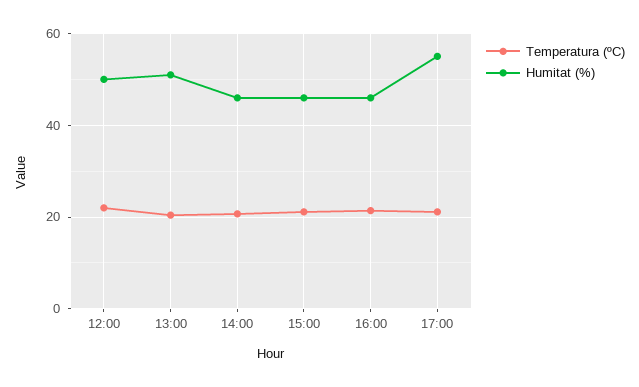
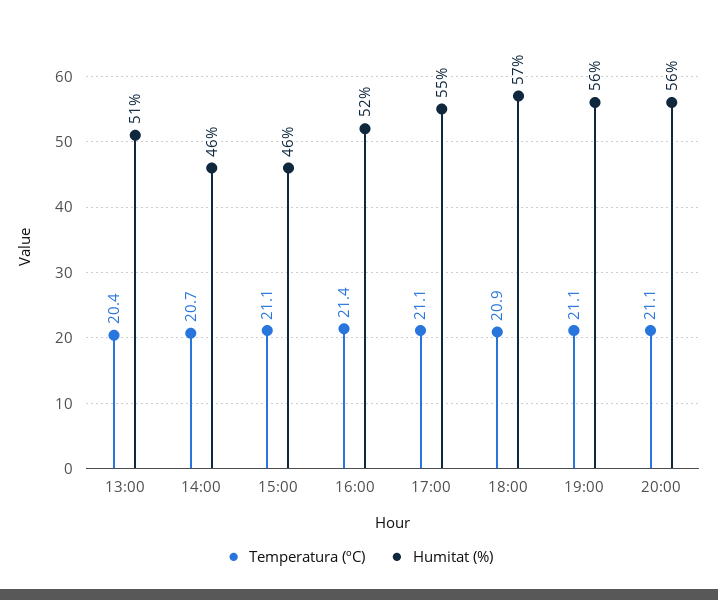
Temperatura (ºC), 12:00: 22 -> none
Humitat (%), 12:00: 50 -> none
Humitat (%), 16:00: 46 -> 52
Temperatura (ºC), 18:00: none -> 20.9
Humitat (%), 18:00: none -> 57
Temperatura (ºC), 19:00: none -> 21.1
Humitat (%), 19:00: none -> 56
Temperatura (ºC), 20:00: none -> 21.1
Humitat (%), 20:00: none -> 56

